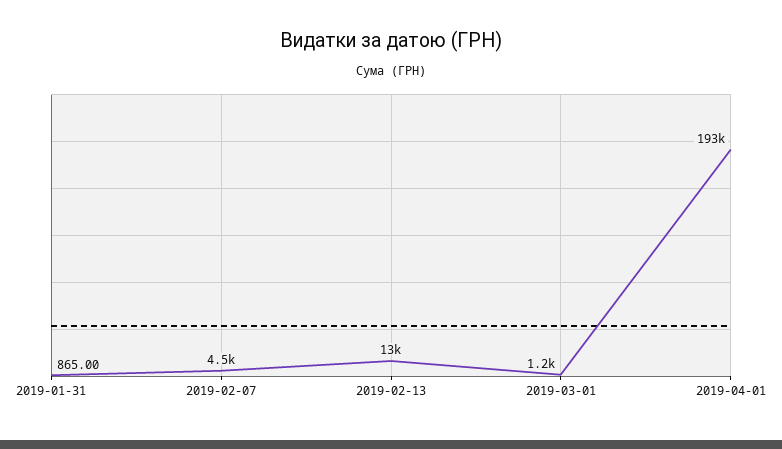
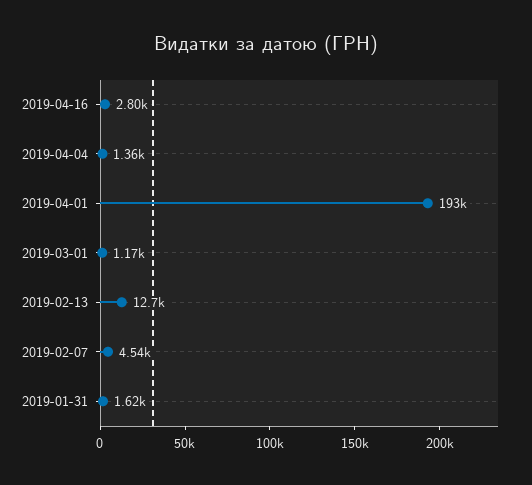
2019-01-31: 865 -> 1620
2019-04-16: none -> 2800
2019-04-04: none -> 1360

